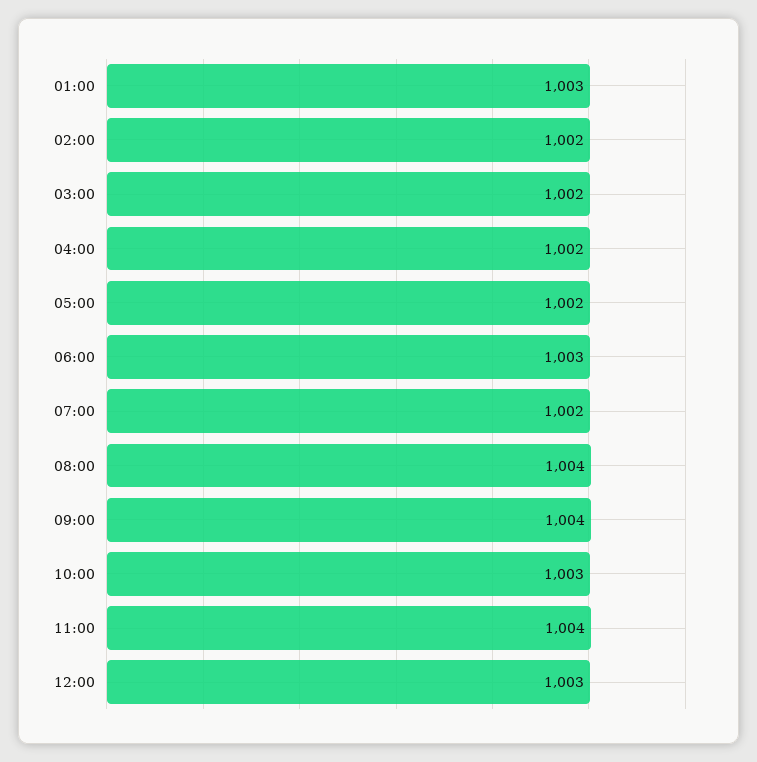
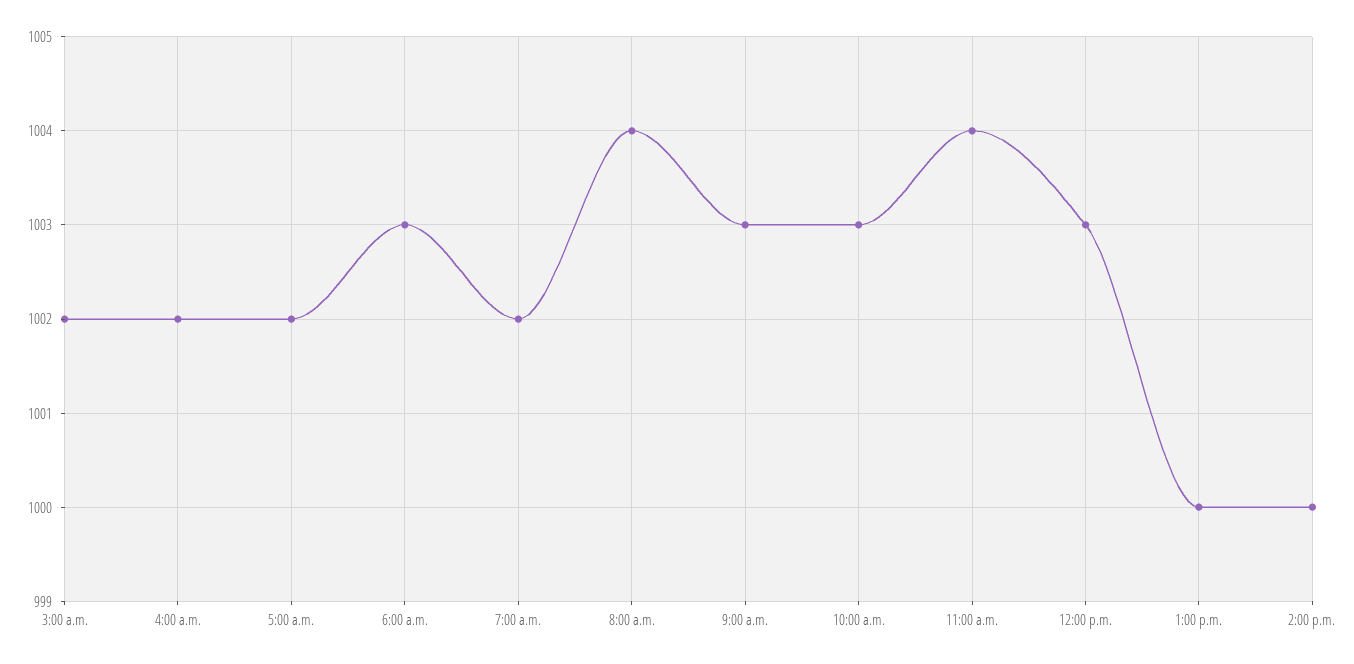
01:00: 1003 -> none
02:00: 1002 -> none
09:00: 1004 -> 1003
1:00 p.m.: none -> 1000
2:00 p.m.: none -> 1000

